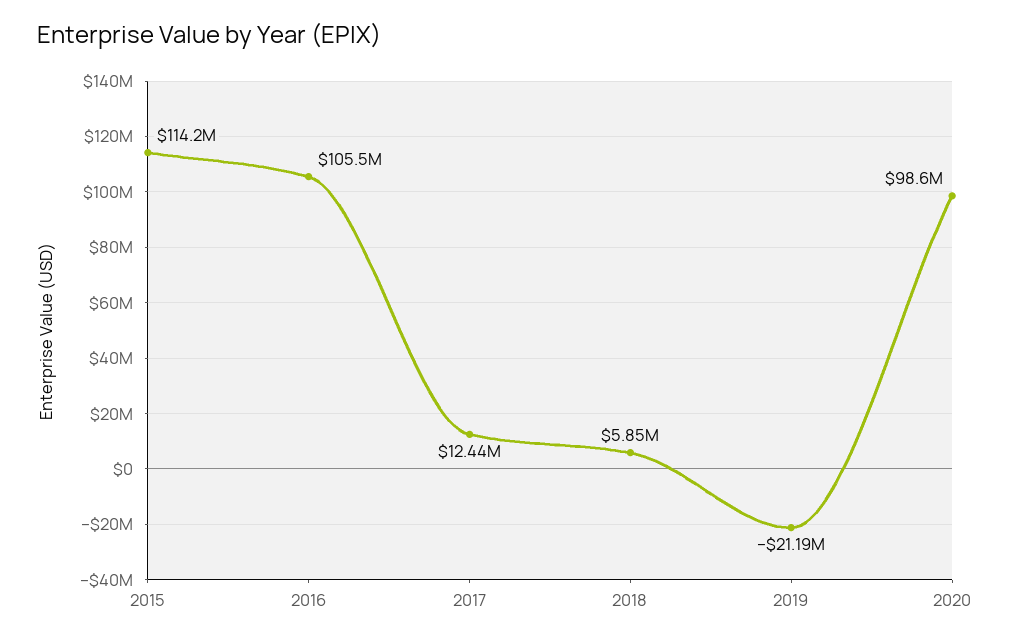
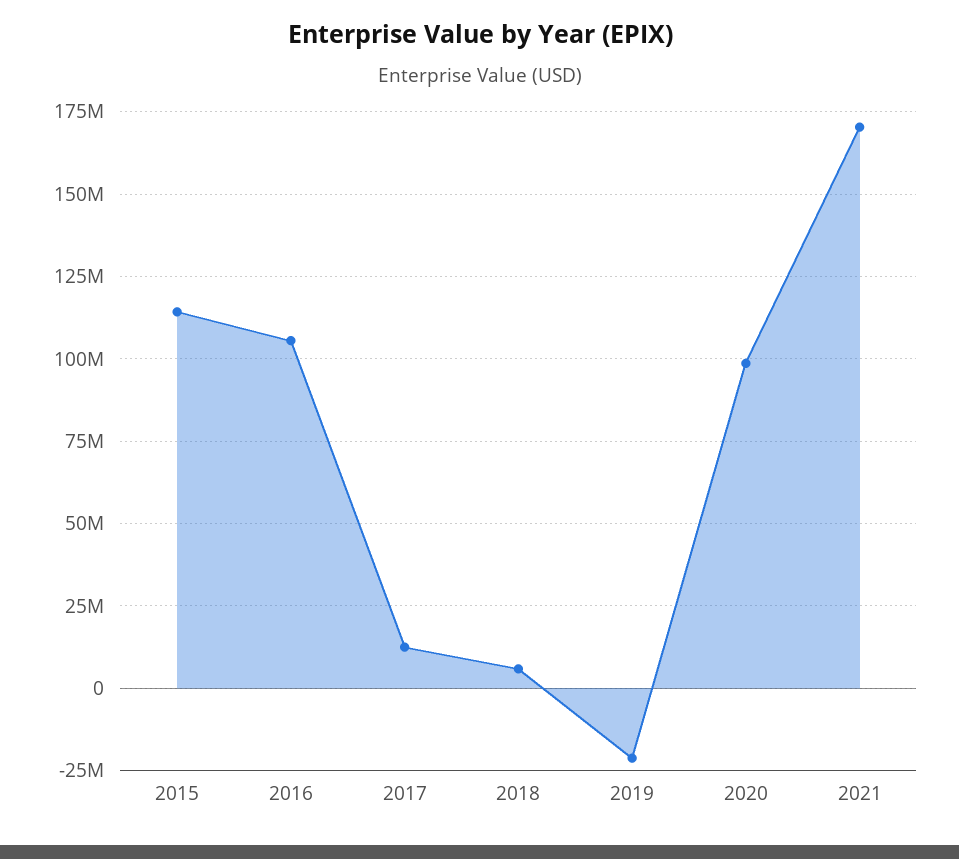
2021: none -> 170000000

